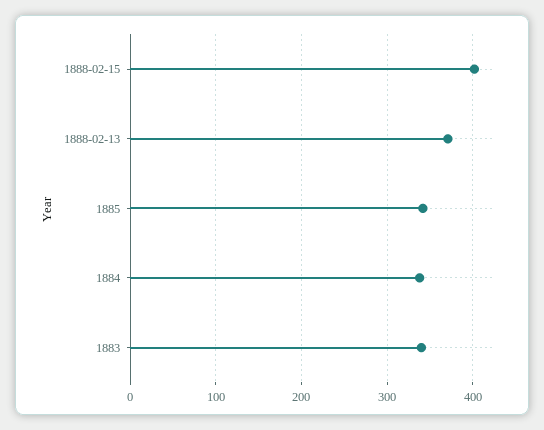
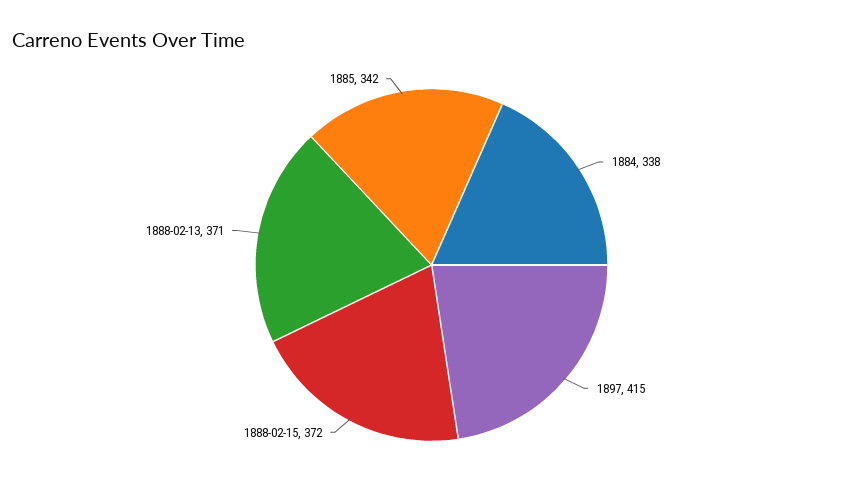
1888-02-15: 400 -> 372
1883: 340 -> none
1897: none -> 415

